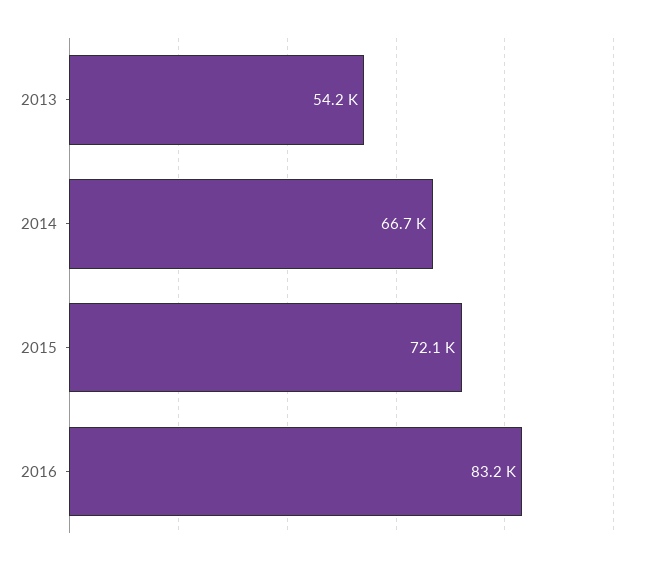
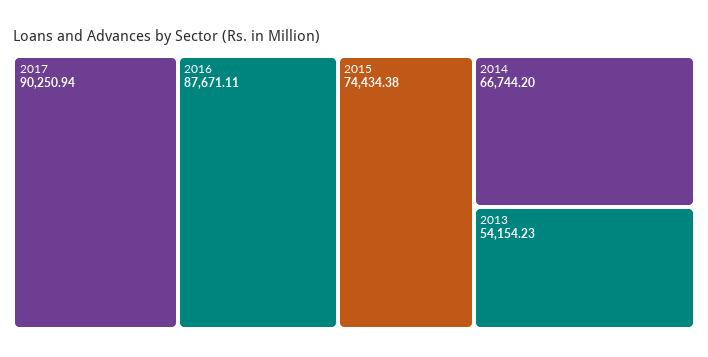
2015: 72100 -> 74434.38
2016: 83200 -> 87671.11
2017: none -> 90250.94

